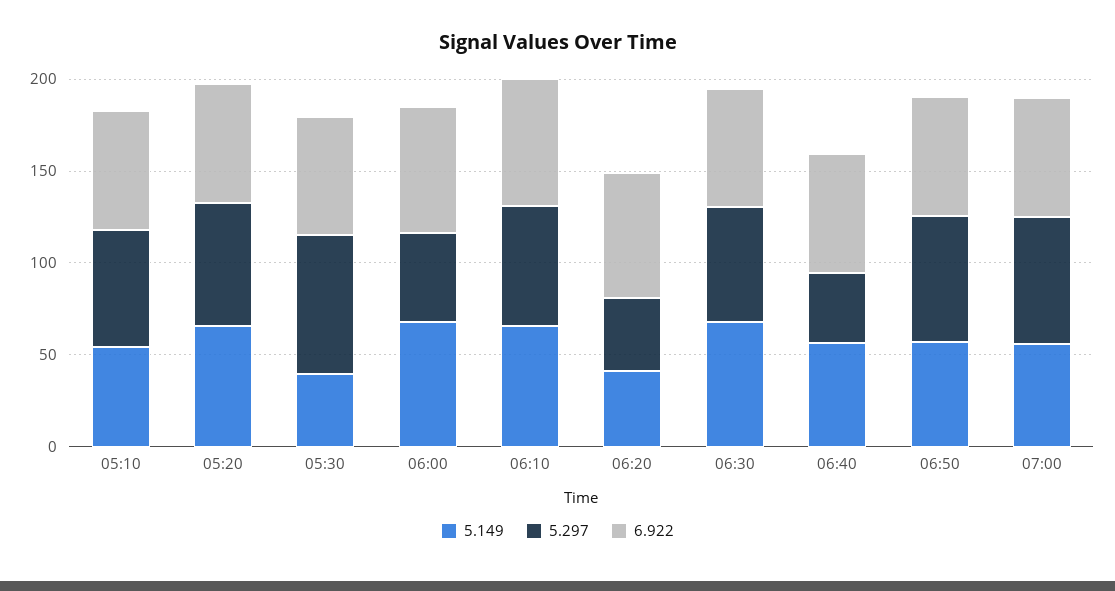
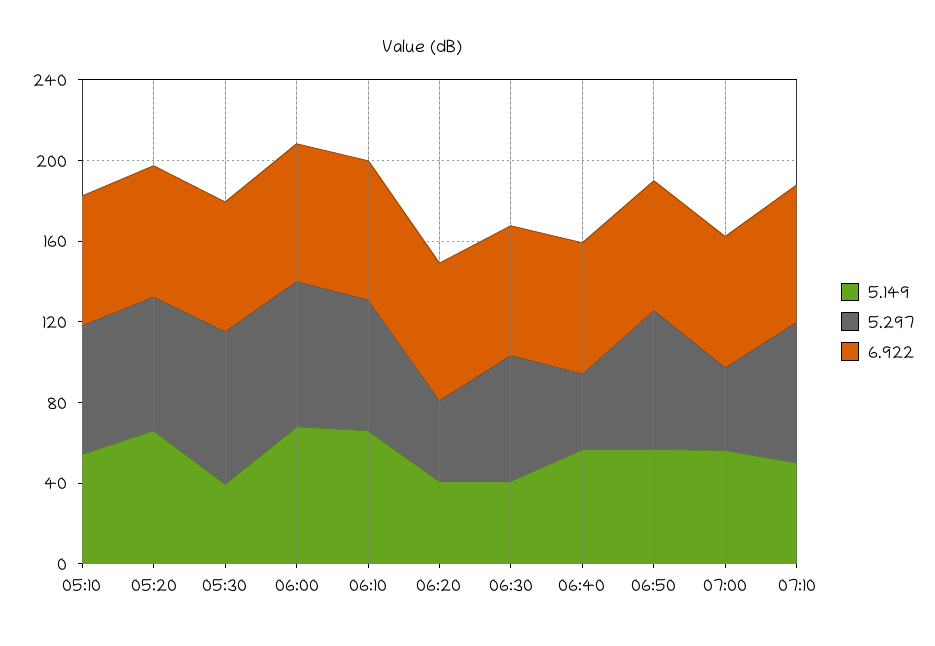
5.297, 06:00: 50 -> 70
5.149, 06:30: 70 -> 40
5.297, 07:00: 70 -> 40
5.149, 07:10: none -> 50
5.297, 07:10: none -> 70
6.922, 07:10: none -> 70

